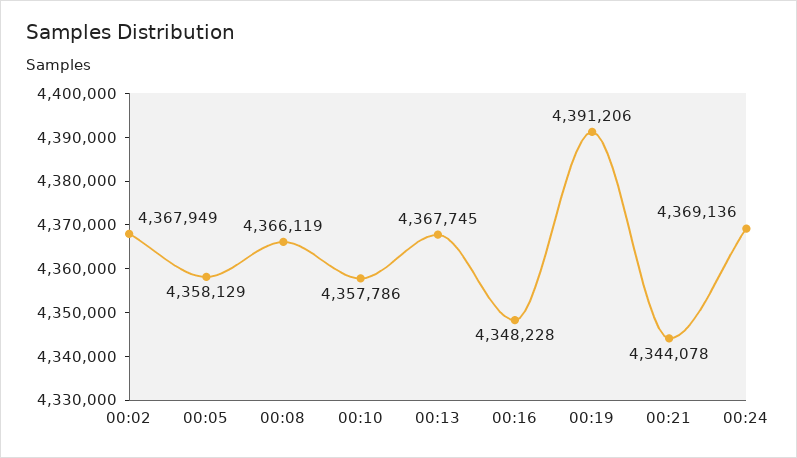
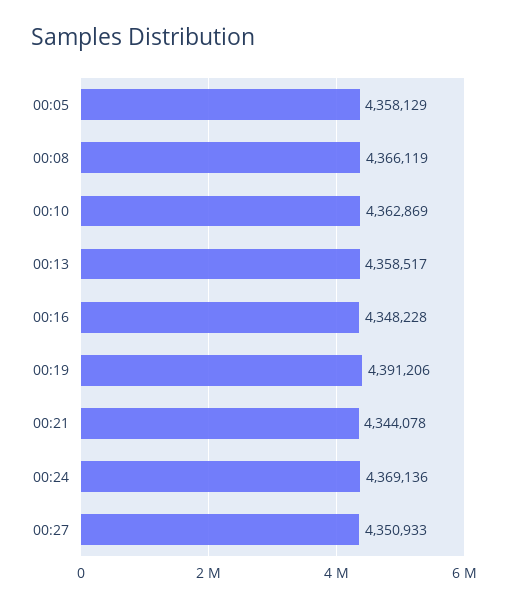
00:02: 4367949 -> none
00:10: 4357786 -> 4362869
00:13: 4367745 -> 4358517
00:27: none -> 4350933

